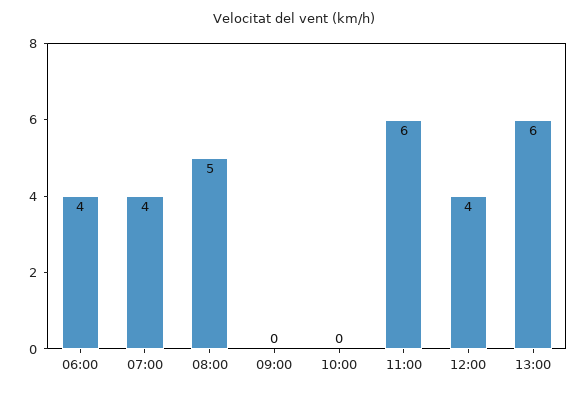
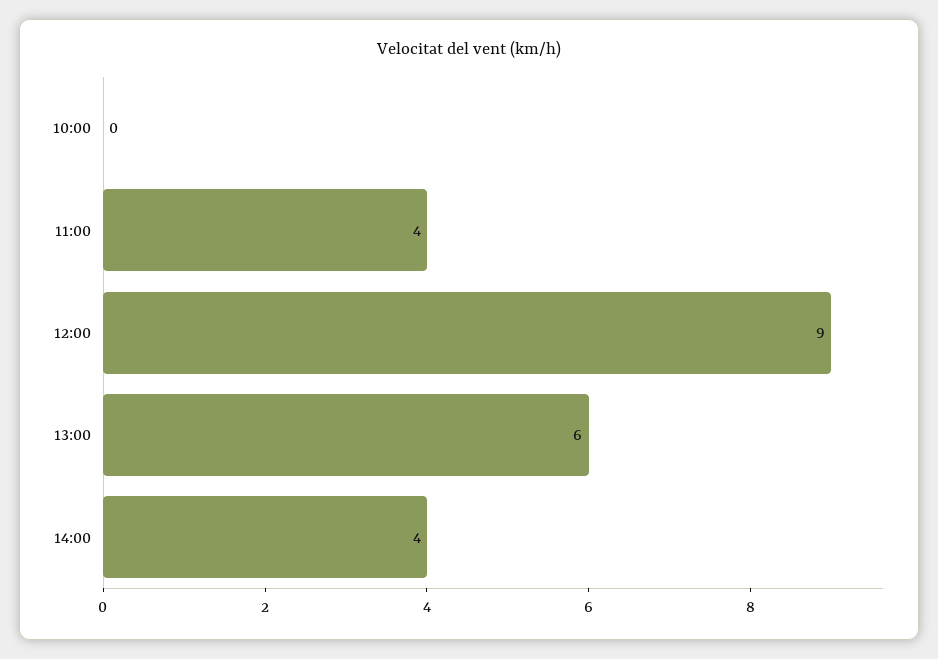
06:00: 4 -> none
07:00: 4 -> none
08:00: 5 -> none
09:00: 0 -> none
11:00: 6 -> 4
12:00: 4 -> 9
14:00: none -> 4

